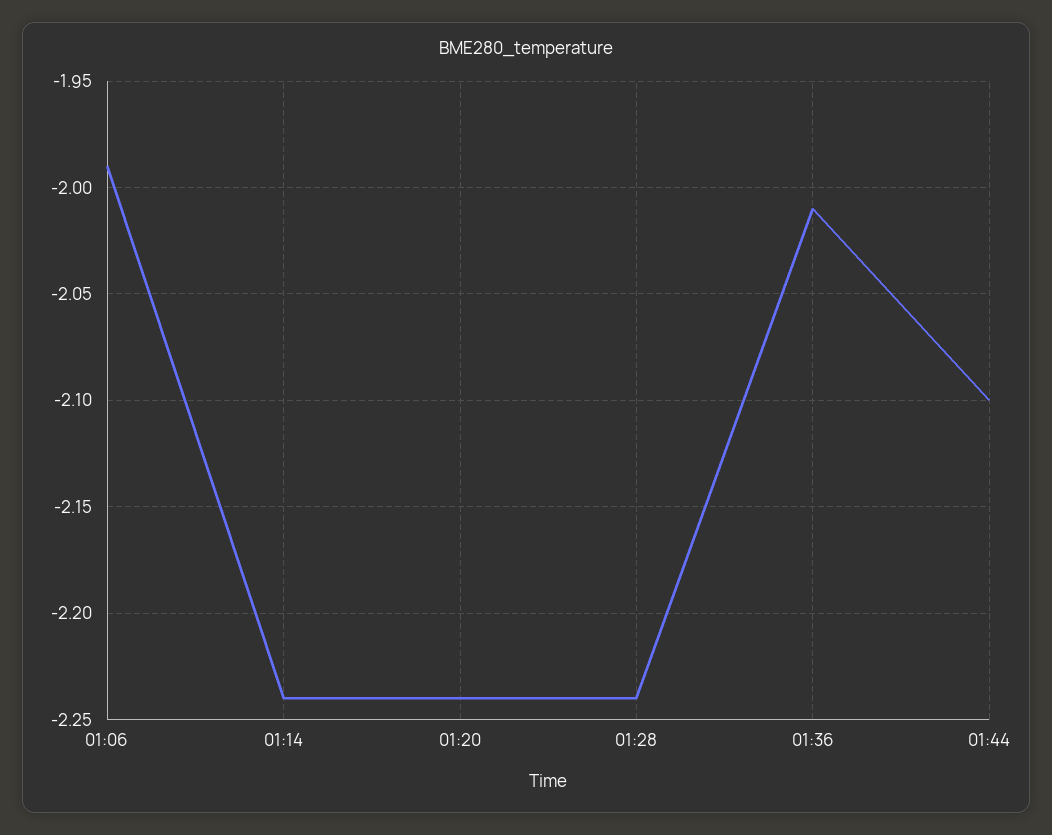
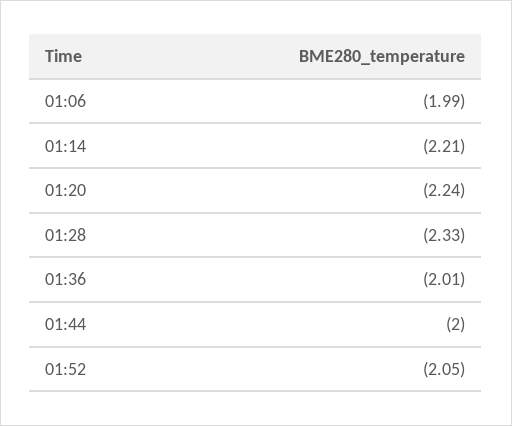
01:14: -2.24 -> -2.21
01:28: -2.24 -> -2.33
01:44: -2.1 -> -2
01:52: none -> -2.05

